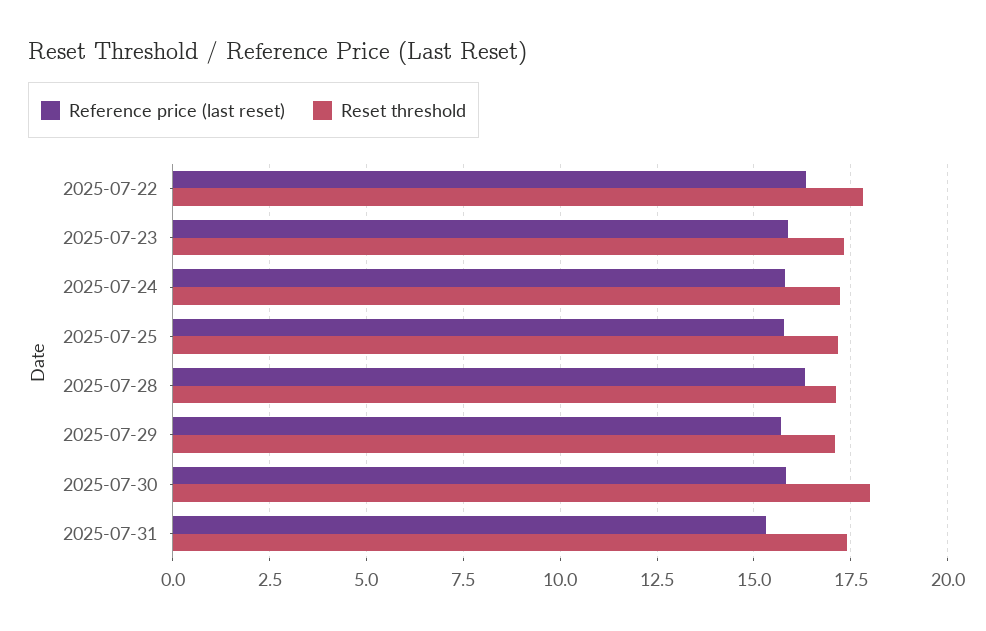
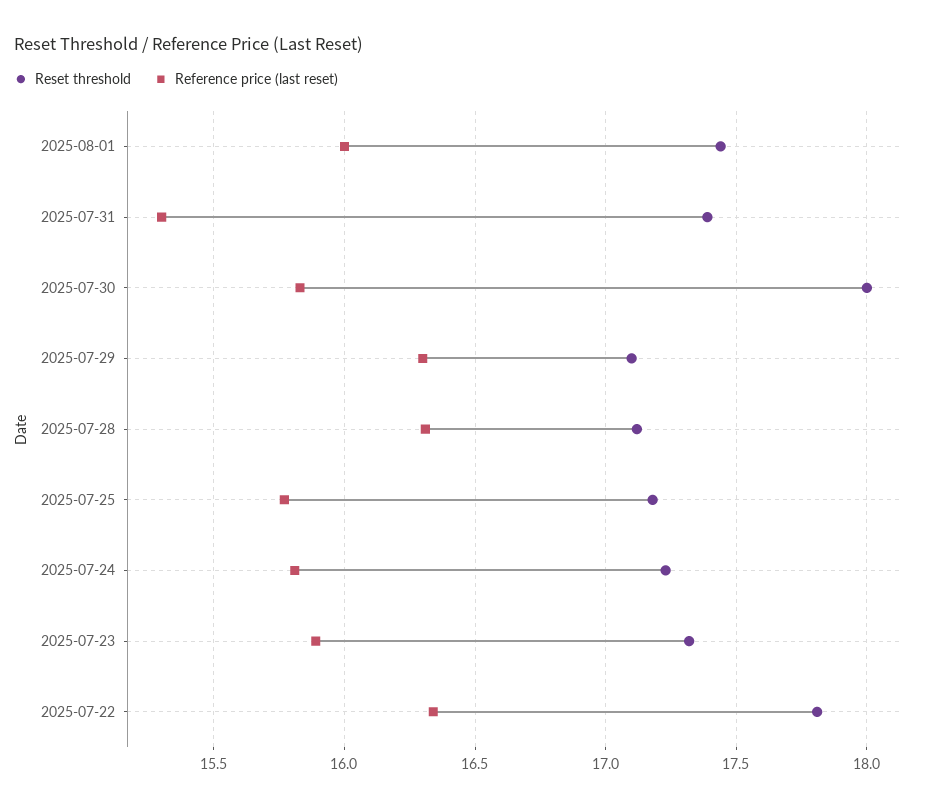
Reference price (last reset), 2025-07-29: 15.75 -> 16.3
Reset threshold, 2025-08-01: none -> 17.45
Reference price (last reset), 2025-08-01: none -> 16

